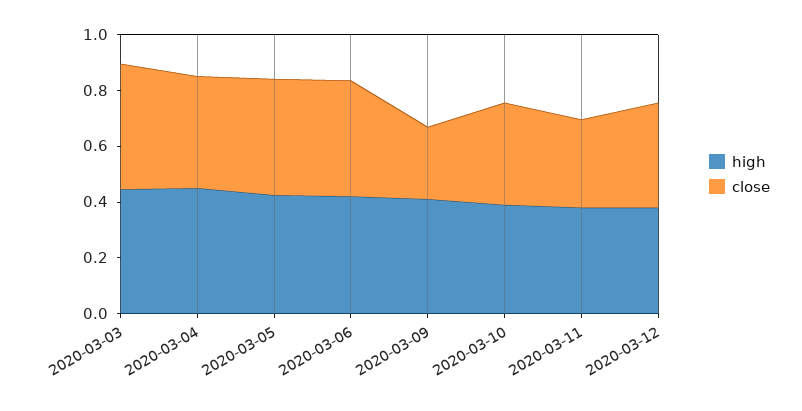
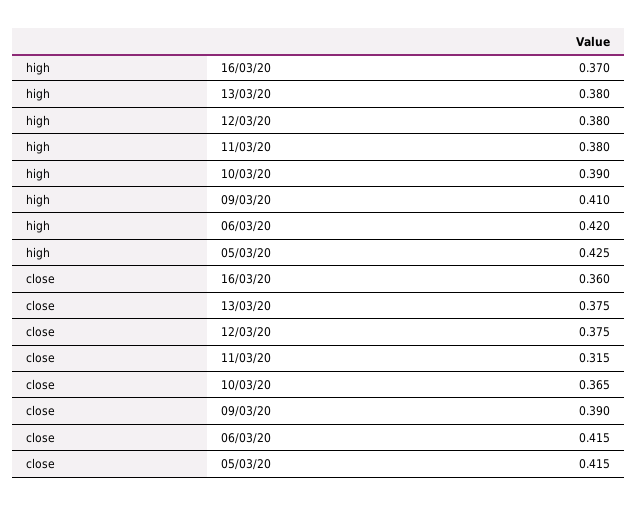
high, 2020-03-03: 0.45 -> none
close, 2020-03-03: 0.45 -> none
high, 2020-03-04: 0.45 -> none
close, 2020-03-04: 0.4 -> none
close, 2020-03-09: 0.25 -> 0.39
high, 16/03/20: none -> 0.37
high, 13/03/20: none -> 0.38
close, 16/03/20: none -> 0.36
close, 13/03/20: none -> 0.375

